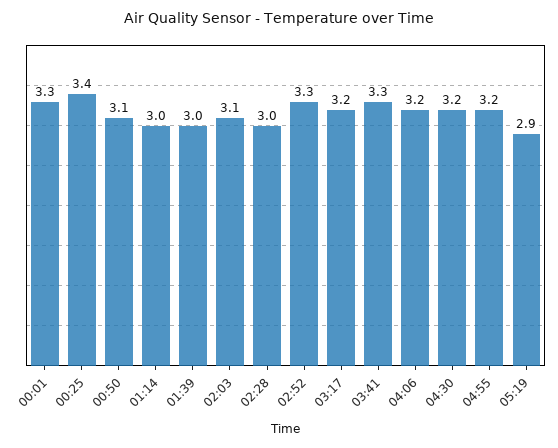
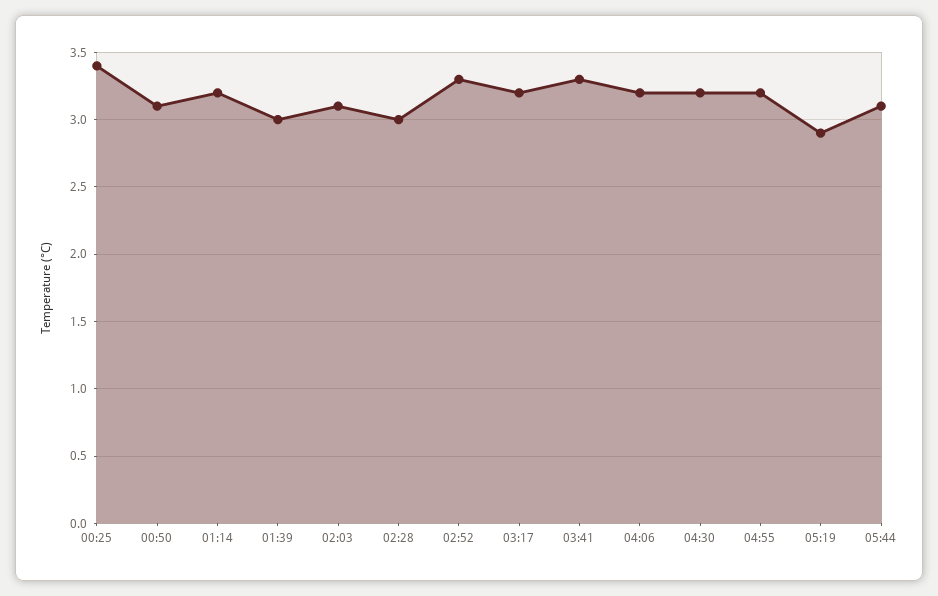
00:01: 3.3 -> none
01:14: 3 -> 3.2
05:44: none -> 3.1

